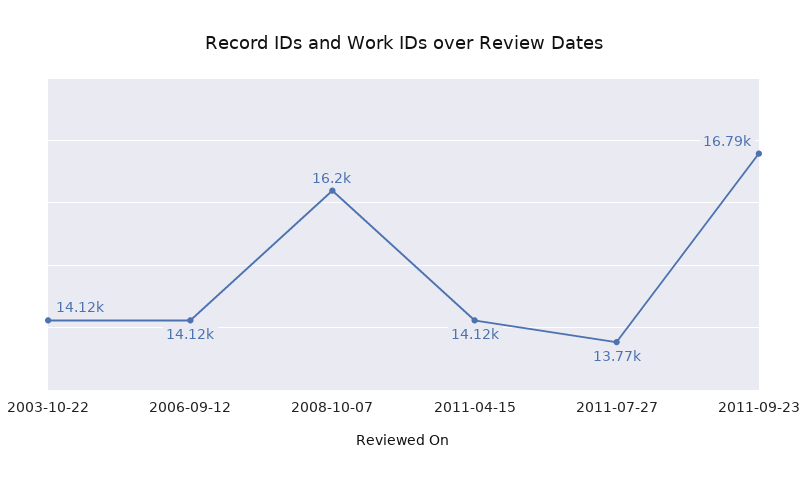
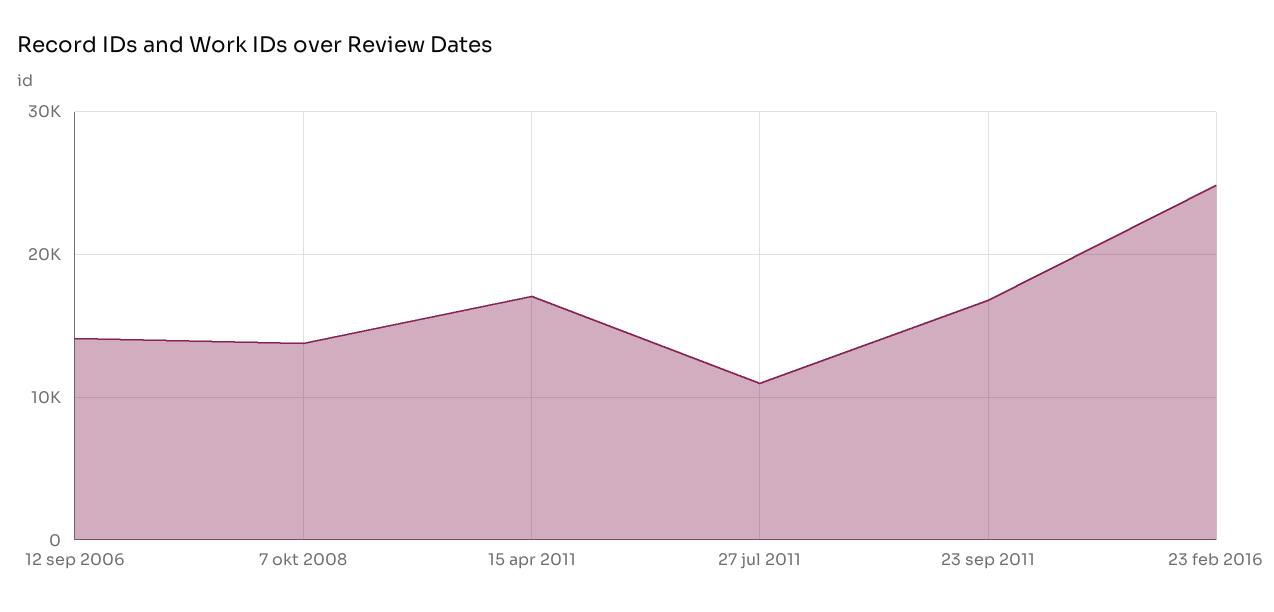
2003-10-22: 14120 -> none
2008-10-07: 16200 -> 14000
2011-04-15: 14120 -> 17000
2011-07-27: 13770 -> 11000
23 feb 2016: none -> 25000

